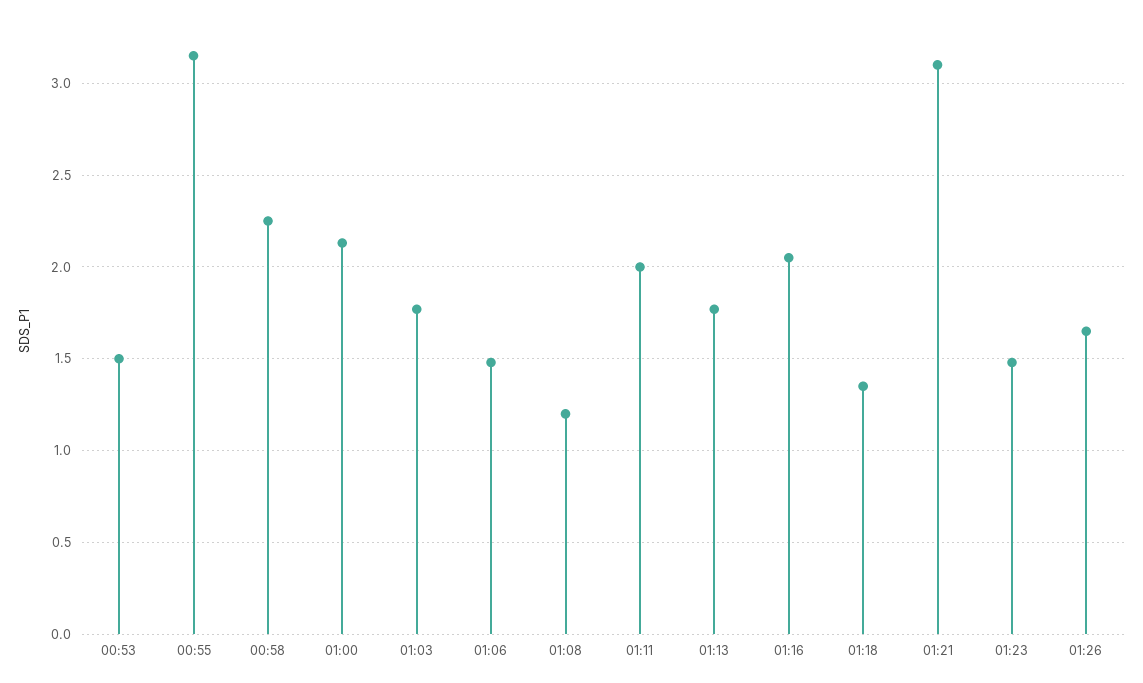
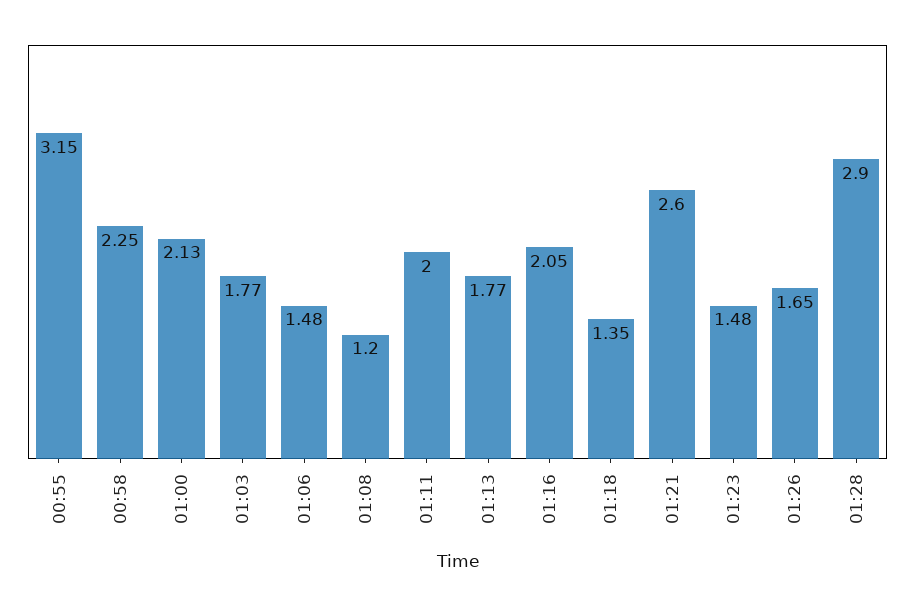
00:53: 1.5 -> none
01:21: 3.1 -> 2.6
01:28: none -> 2.9

